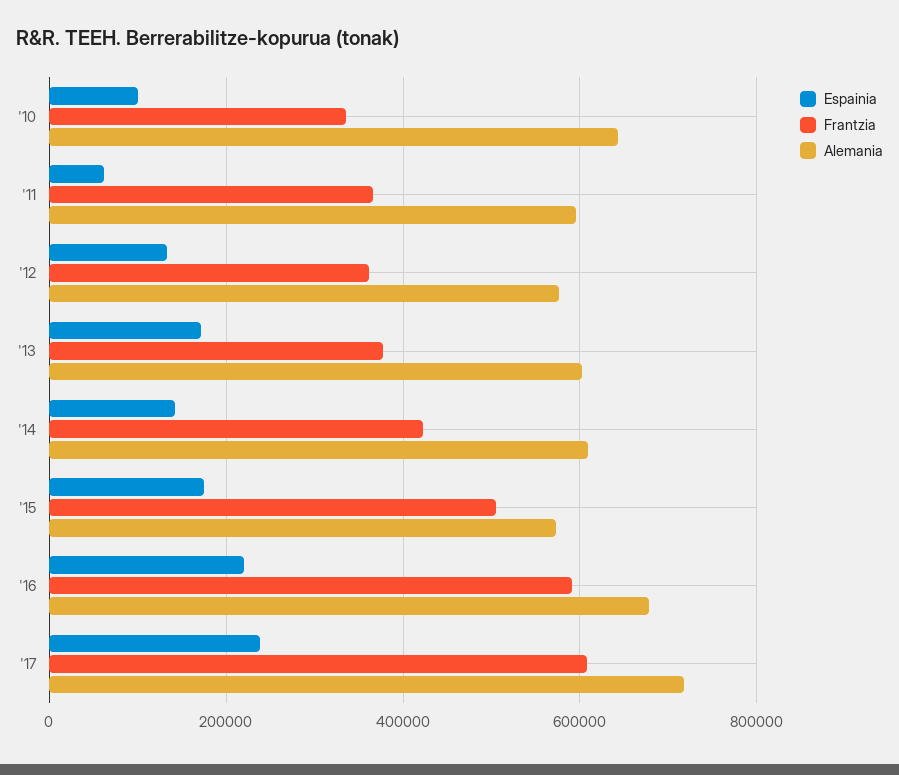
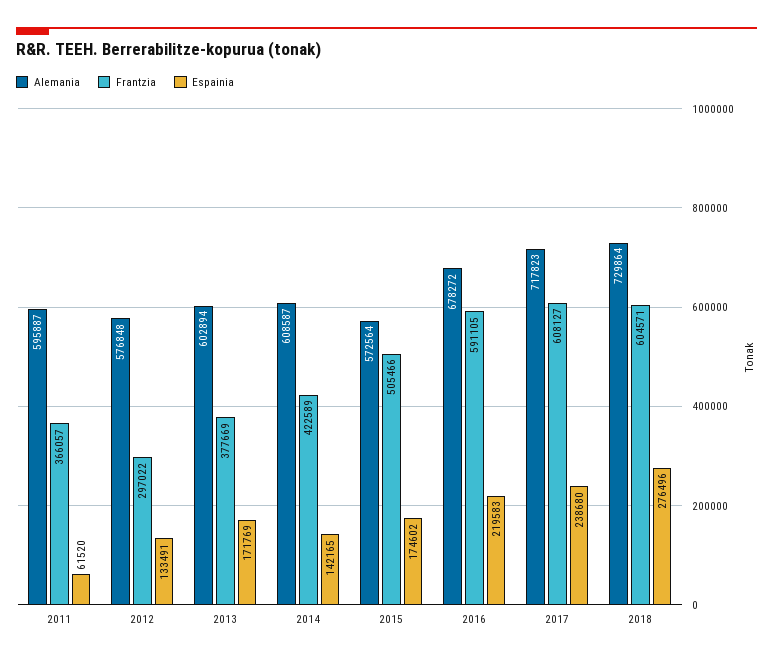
Espainia, '10: 100000 -> none
Frantzia, '10: 340000 -> none
Alemania, '10: 640000 -> none
Frantzia, '12: 360000 -> 297022
Alemania, 2018: none -> 729864
Frantzia, 2018: none -> 604571
Espainia, 2018: none -> 276496

